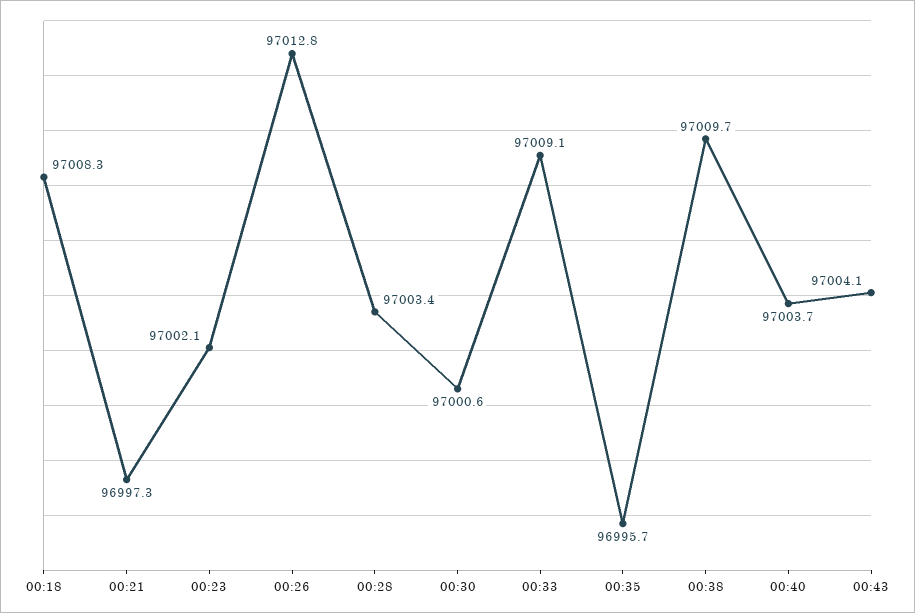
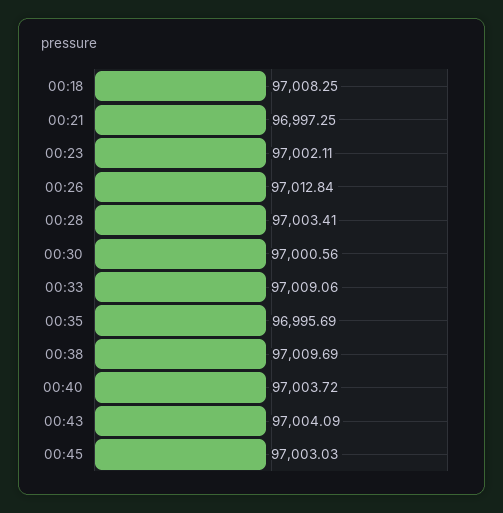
00:45: none -> 97003.03

